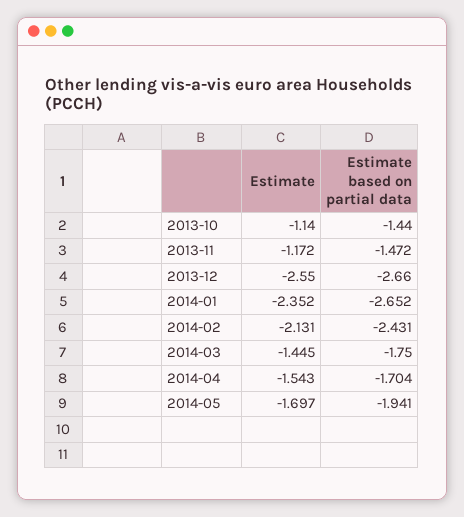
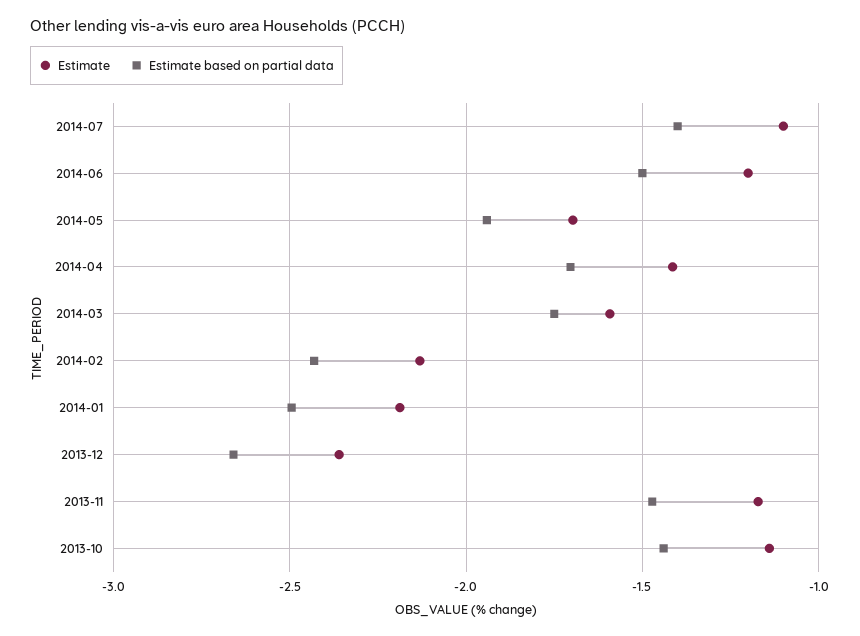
Estimate, 2013-12: -2.55 -> -2.35
Estimate, 2014-01: -2.352 -> -2.2
Estimate based on partial data, 2014-01: -2.652 -> -2.5
Estimate, 2014-03: -1.445 -> -1.6
Estimate, 2014-04: -1.543 -> -1.4
Estimate, 2014-07: none -> -1.1
Estimate based on partial data, 2014-07: none -> -1.4
Estimate, 2014-06: none -> -1.2
Estimate based on partial data, 2014-06: none -> -1.5

